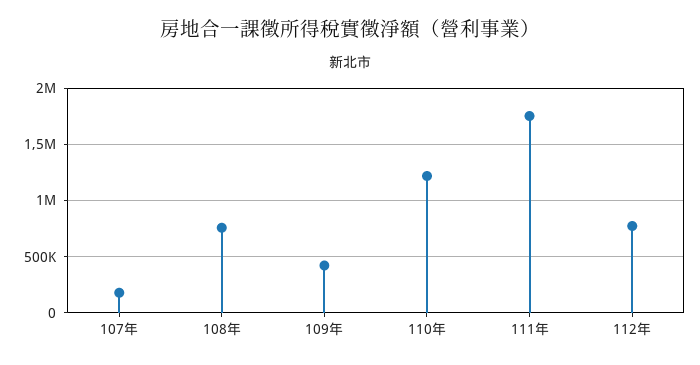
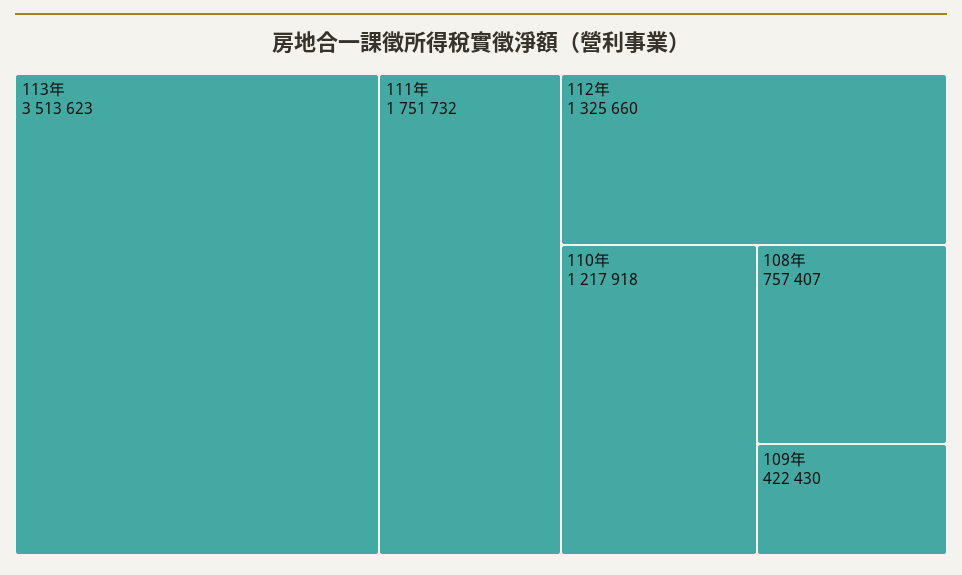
107年: 200000 -> none
112年: 800000 -> 1325660
113年: none -> 3513623

